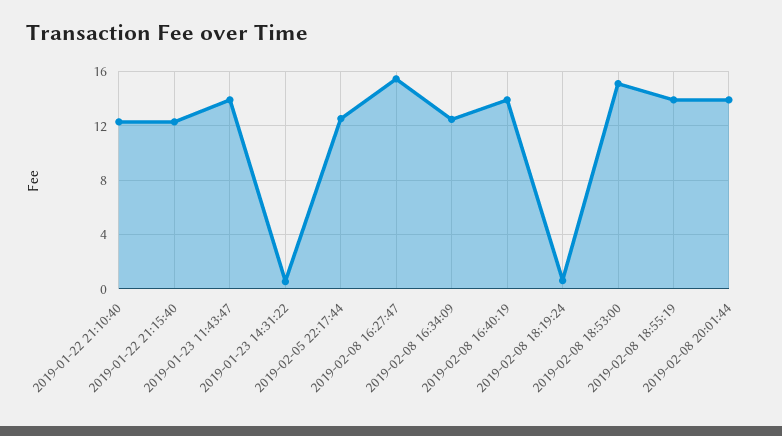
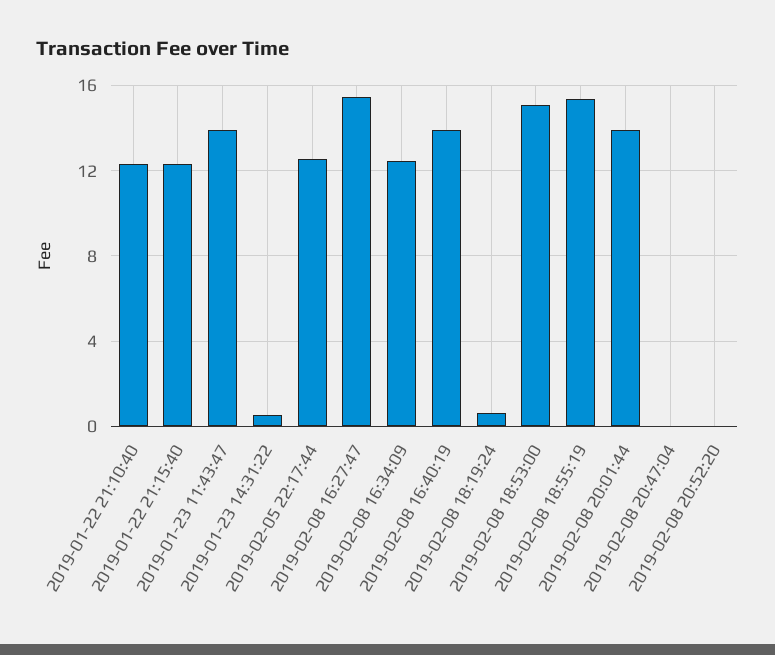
2019-02-08 18:55:19: 14 -> 15.5
2019-02-08 20:47:04: none -> 0
2019-02-08 20:52:20: none -> 0

